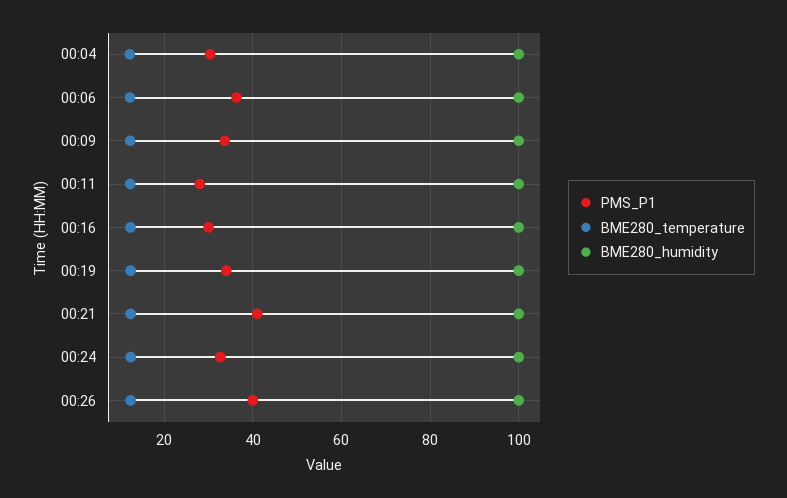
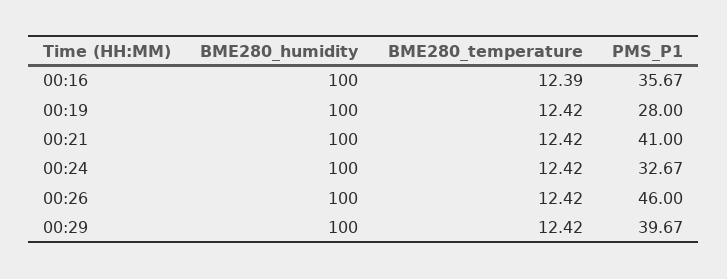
PMS_P1, 00:04: 30 -> none
BME280_temperature, 00:04: 12 -> none
BME280_humidity, 00:04: 100 -> none
PMS_P1, 00:06: 36 -> none
BME280_temperature, 00:06: 12 -> none
BME280_humidity, 00:06: 100 -> none
PMS_P1, 00:09: 34 -> none
BME280_temperature, 00:09: 12 -> none
BME280_humidity, 00:09: 100 -> none
PMS_P1, 00:11: 28 -> none
BME280_temperature, 00:11: 12 -> none
BME280_humidity, 00:11: 100 -> none
PMS_P1, 00:16: 30 -> 35.67
PMS_P1, 00:19: 34 -> 28
PMS_P1, 00:26: 40 -> 46
BME280_humidity, 00:29: none -> 100
BME280_temperature, 00:29: none -> 12.42
PMS_P1, 00:29: none -> 39.67

